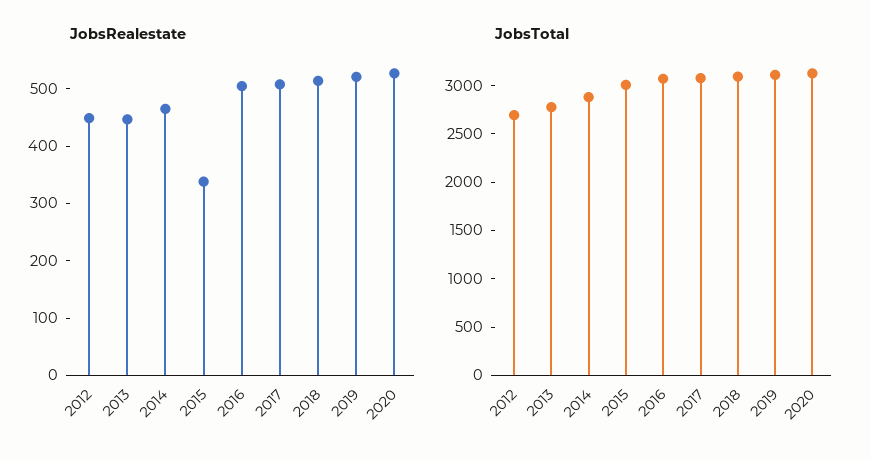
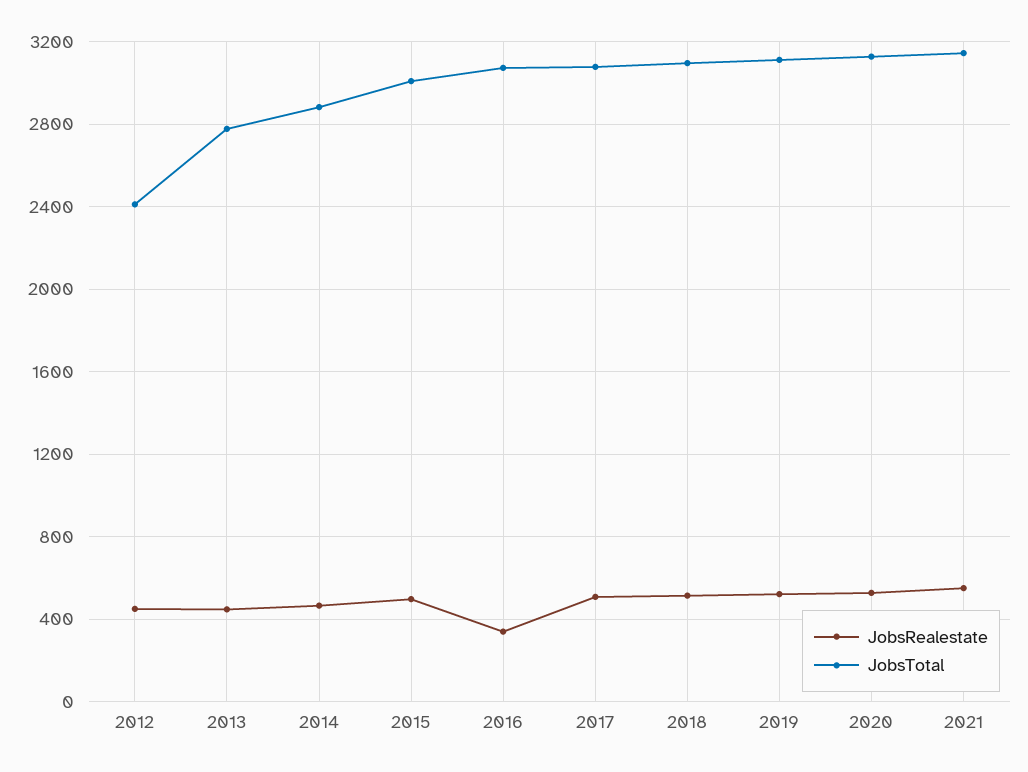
JobsRealestate, 2015: 340 -> 500
JobsRealestate, 2016: 500 -> 350
JobsTotal, 2012: 2700 -> 2400
JobsRealestate, 2021: none -> 550
JobsTotal, 2021: none -> 3150

